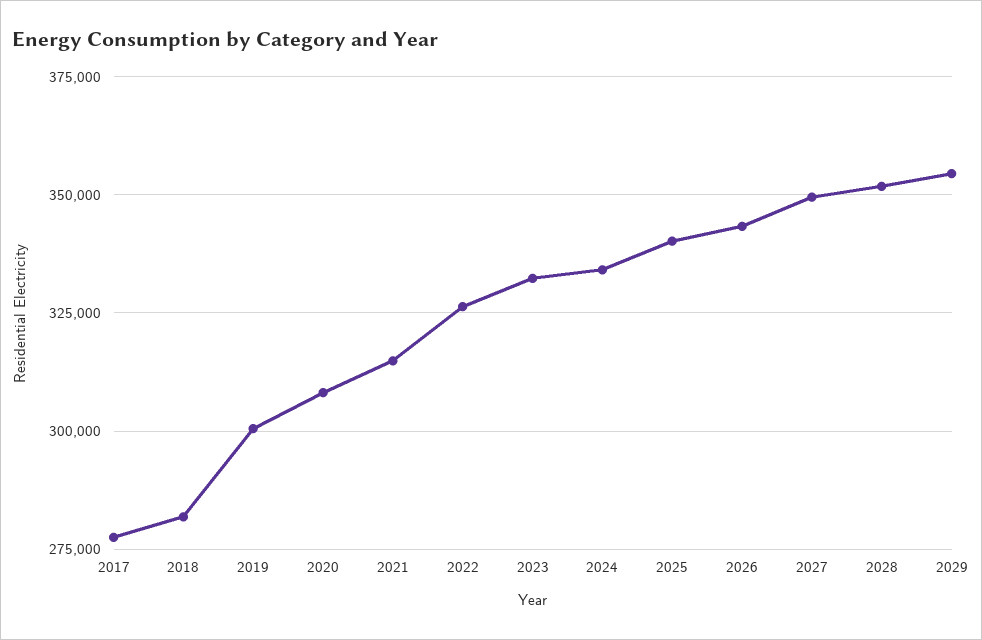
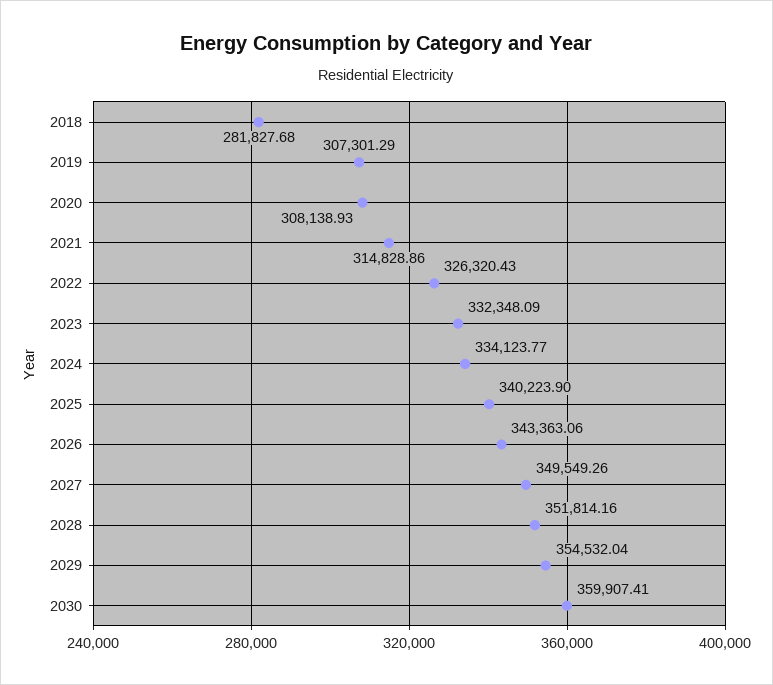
2017: 277500 -> none
2019: 300000 -> 307301.29
2030: none -> 359907.41

